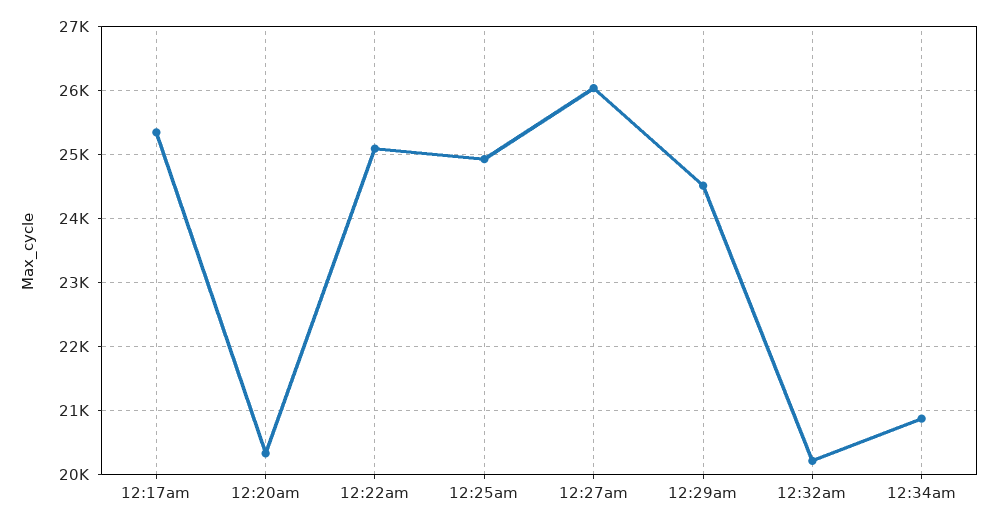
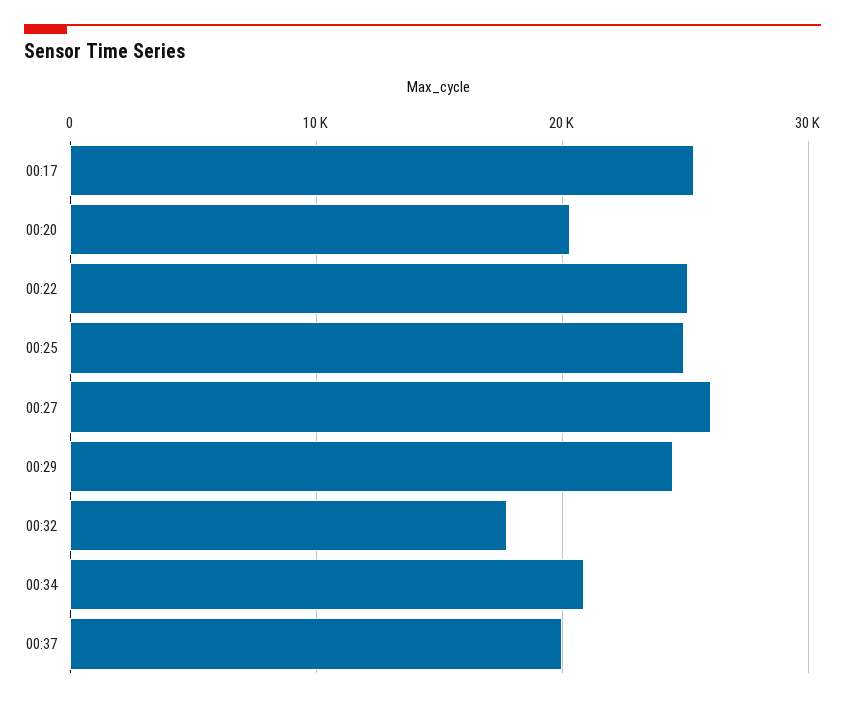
12:32am: 20200 -> 18000
00:37: none -> 20000

